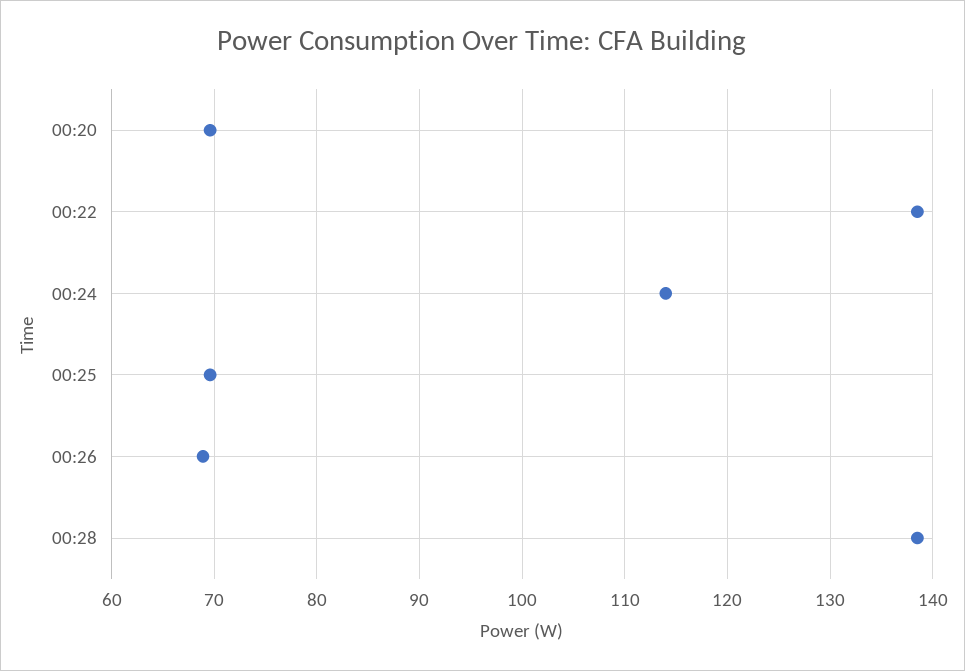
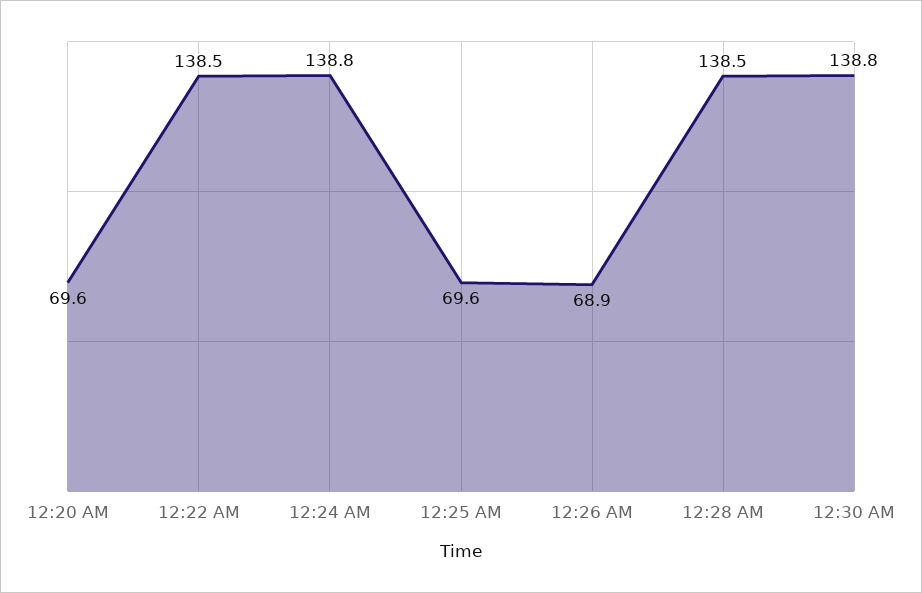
00:24: 114 -> 138.8
12:30 AM: none -> 138.8

